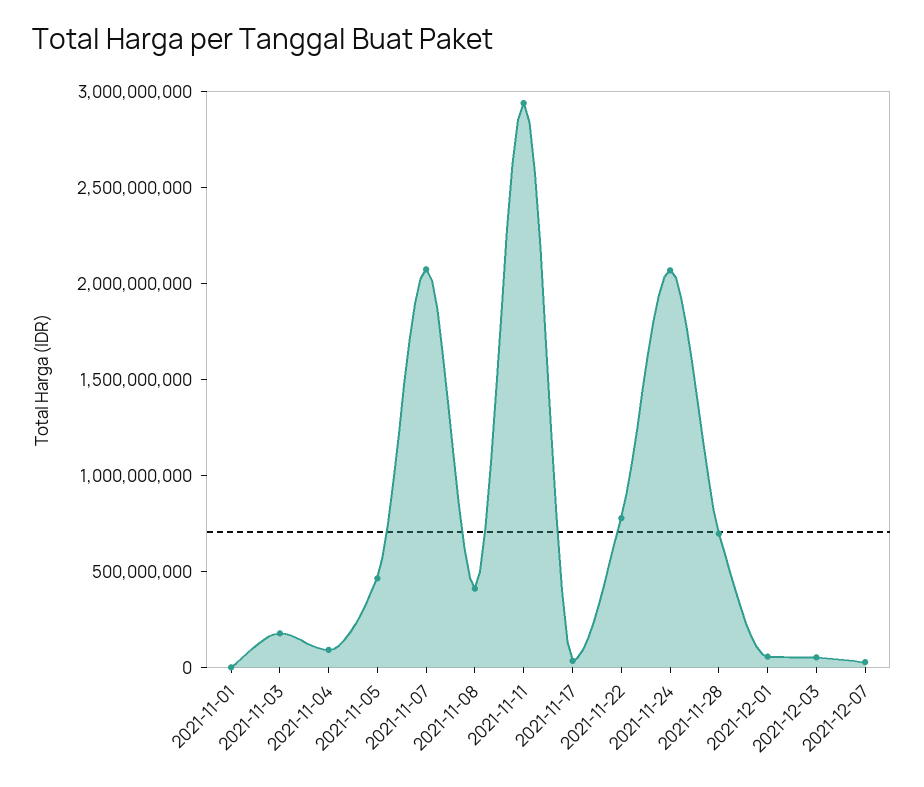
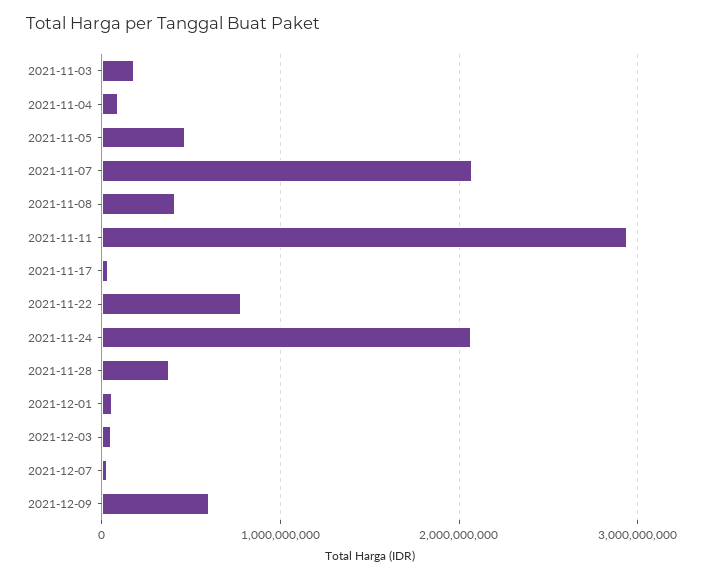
2021-11-01: 0 -> none
2021-11-28: 700000000 -> 400000000
2021-12-09: none -> 600000000

